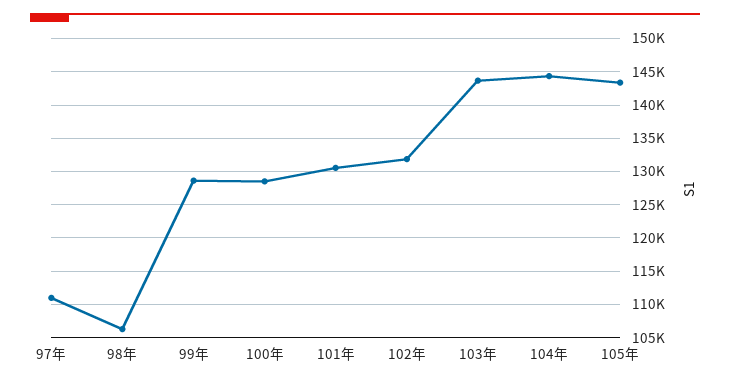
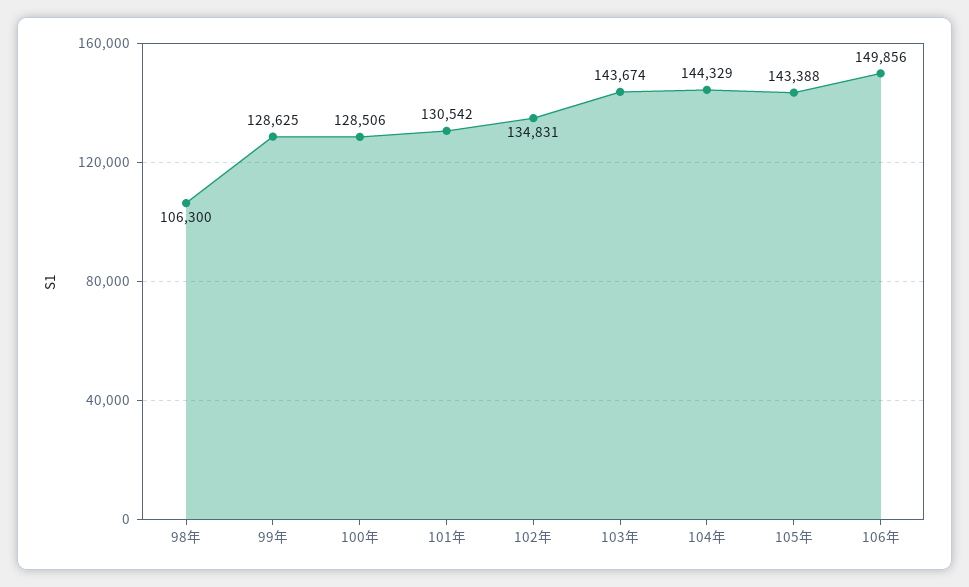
97年: 111000 -> none
102年: 132000 -> 134831
106年: none -> 149856

